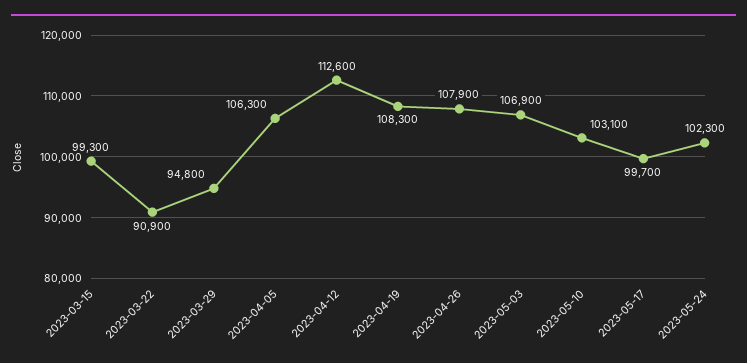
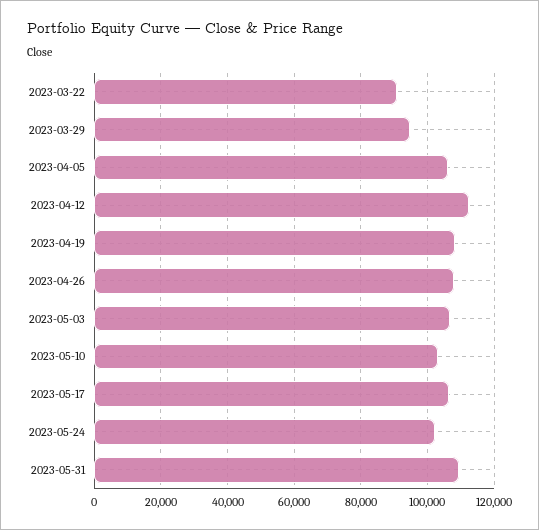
2023-03-15: 99300 -> none
2023-05-17: 99700 -> 106000
2023-05-31: none -> 110000

